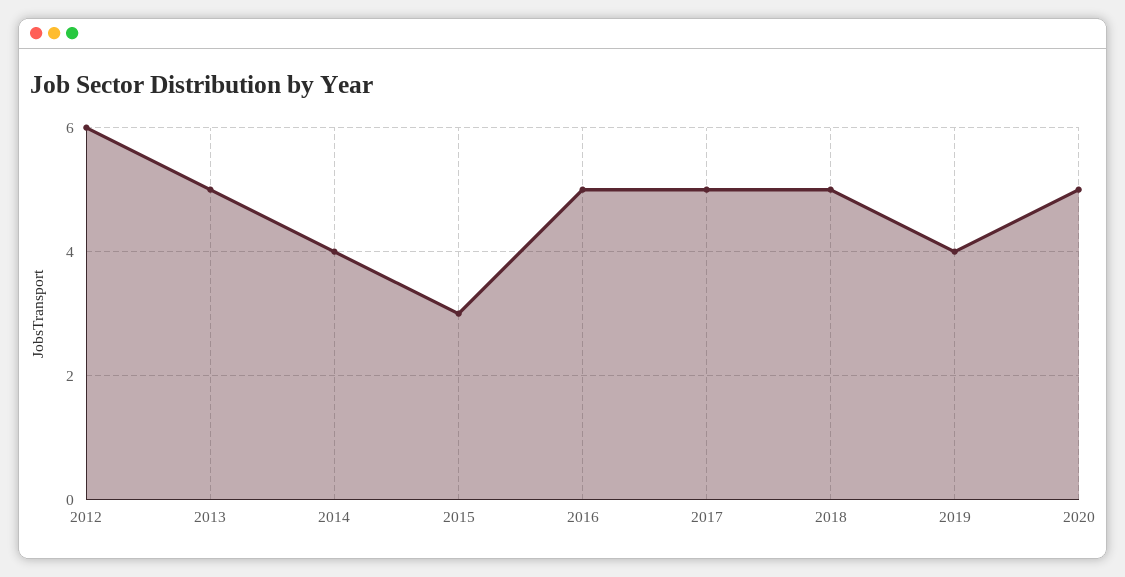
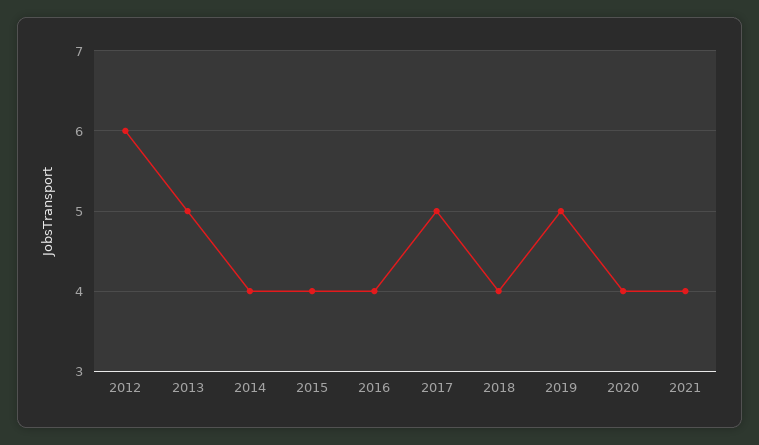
2015: 3 -> 4
2016: 5 -> 4
2018: 5 -> 4
2019: 4 -> 5
2020: 5 -> 4
2021: none -> 4

